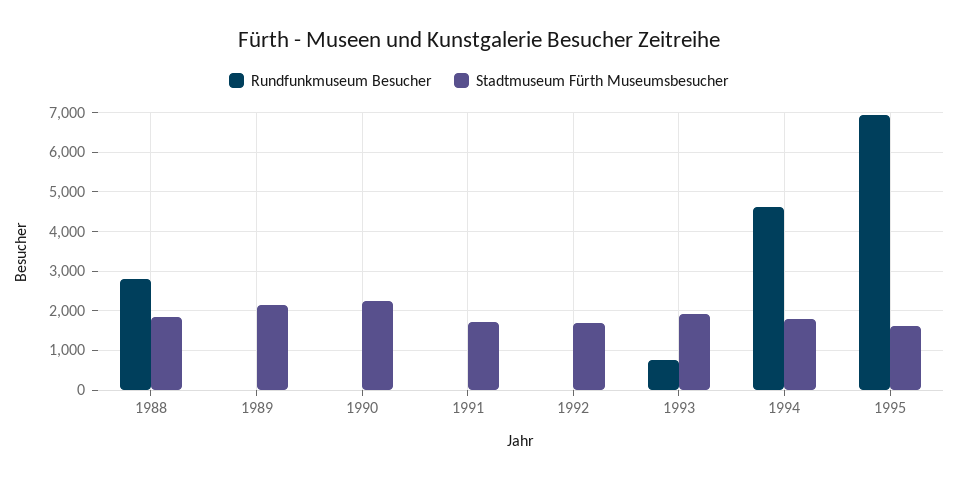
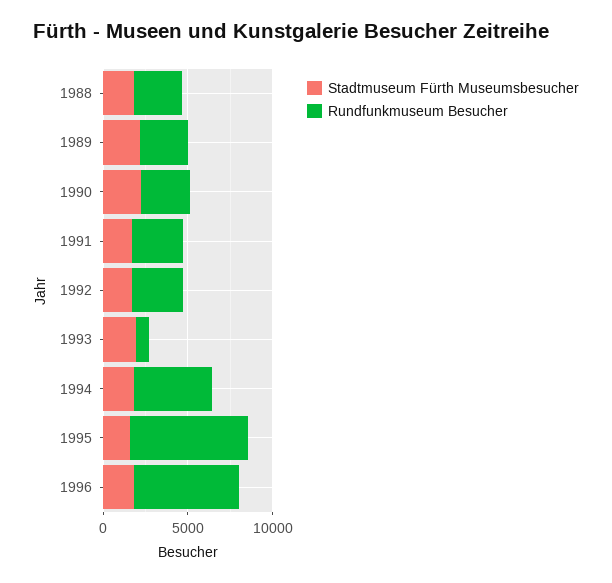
Rundfunkmuseum Besucher, 1989: 0 -> 3000
Rundfunkmuseum Besucher, 1990: 0 -> 3000
Rundfunkmuseum Besucher, 1991: 0 -> 3000
Rundfunkmuseum Besucher, 1992: 0 -> 3000
Stadtmuseum Fürth Museumsbesucher, 1996: none -> 2000
Rundfunkmuseum Besucher, 1996: none -> 6000

